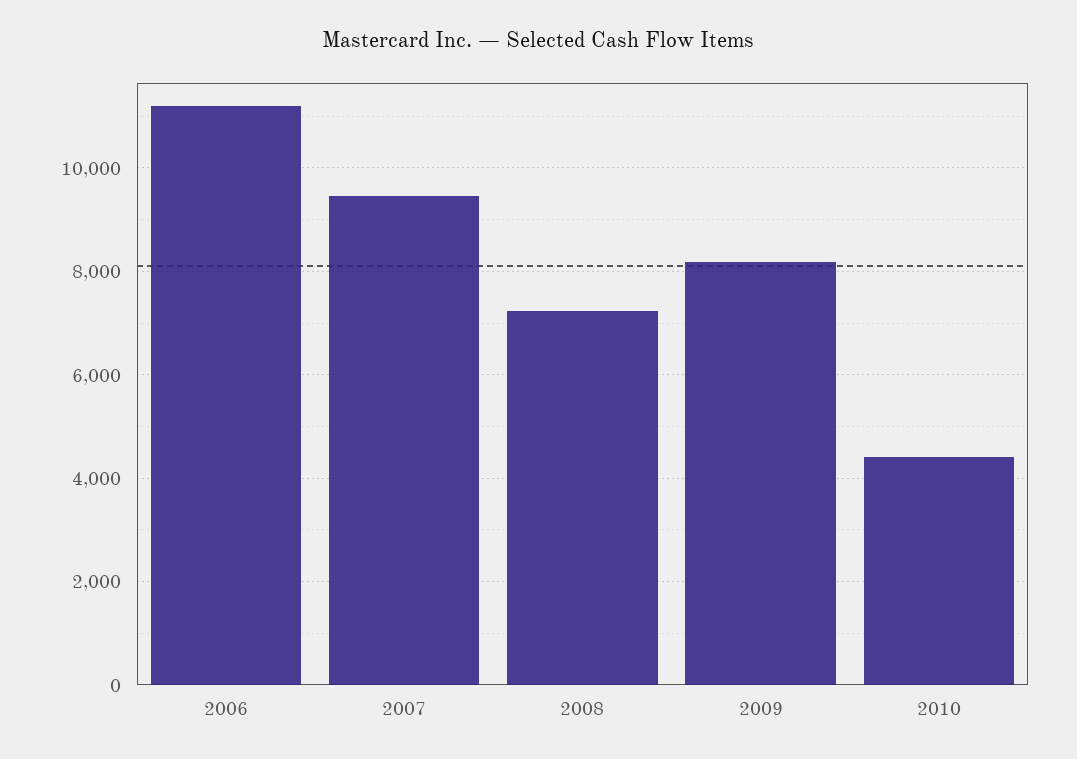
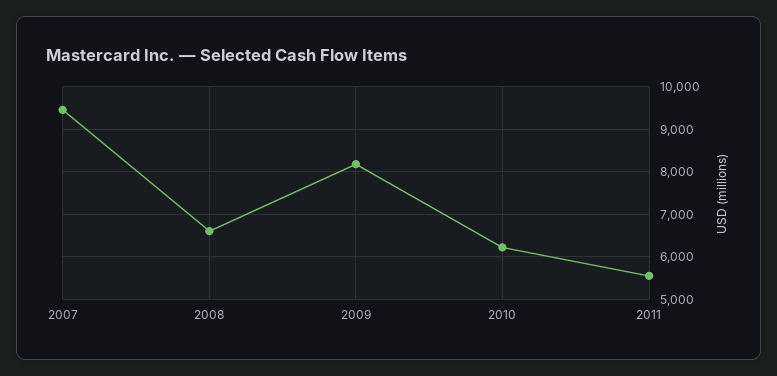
2006: 11200 -> none
2008: 7200 -> 6600
2010: 4400 -> 6200
2011: none -> 5600

